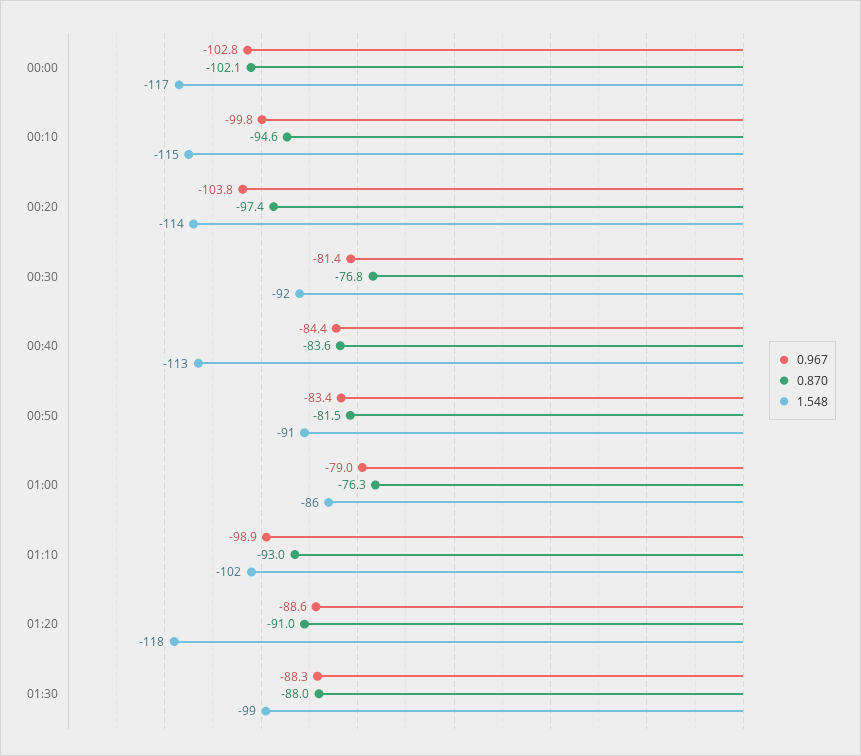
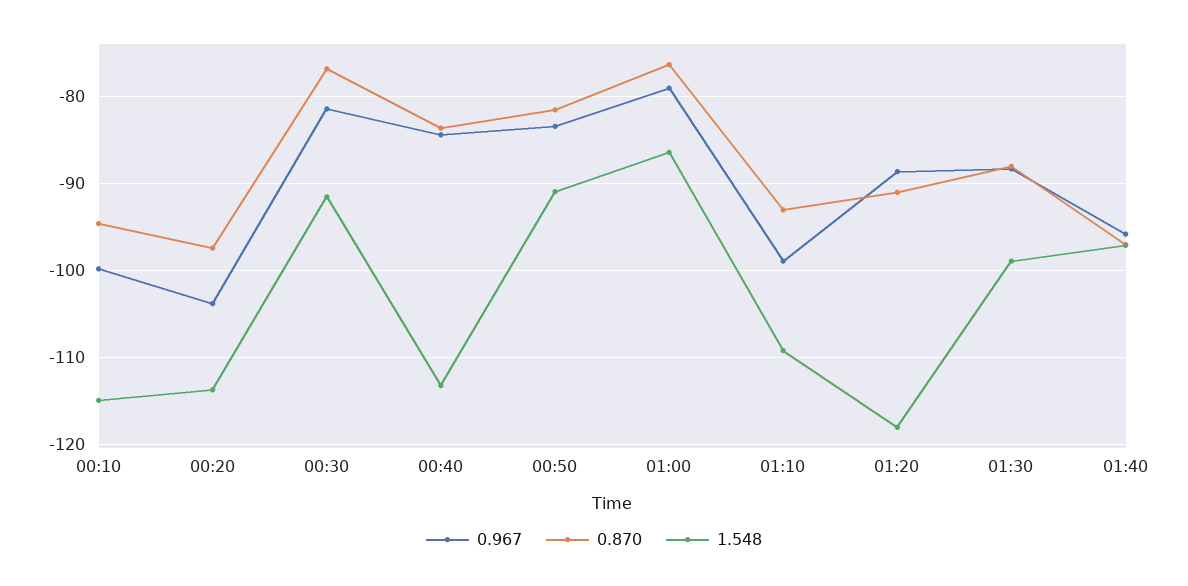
0.967, 00:00: -102.8 -> none
0.870, 00:00: -102.1 -> none
1.548, 00:00: -117 -> none
1.548, 01:10: -102 -> -109
0.967, 01:40: none -> -96
0.870, 01:40: none -> -97
1.548, 01:40: none -> -97

